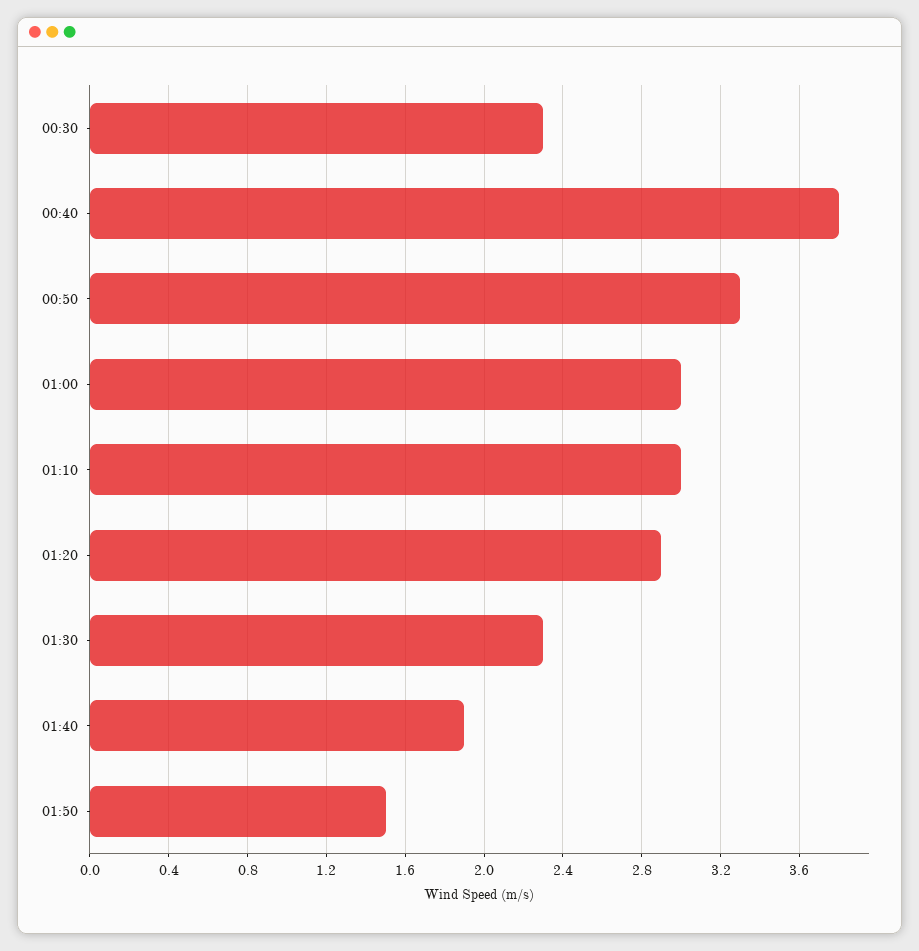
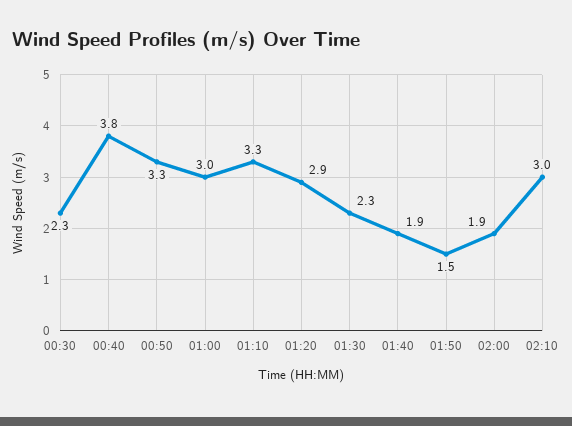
01:10: 3 -> 3.3
02:00: none -> 1.9
02:10: none -> 3

